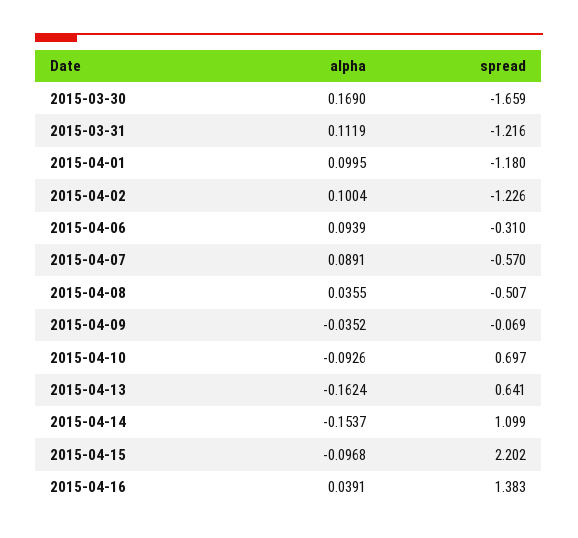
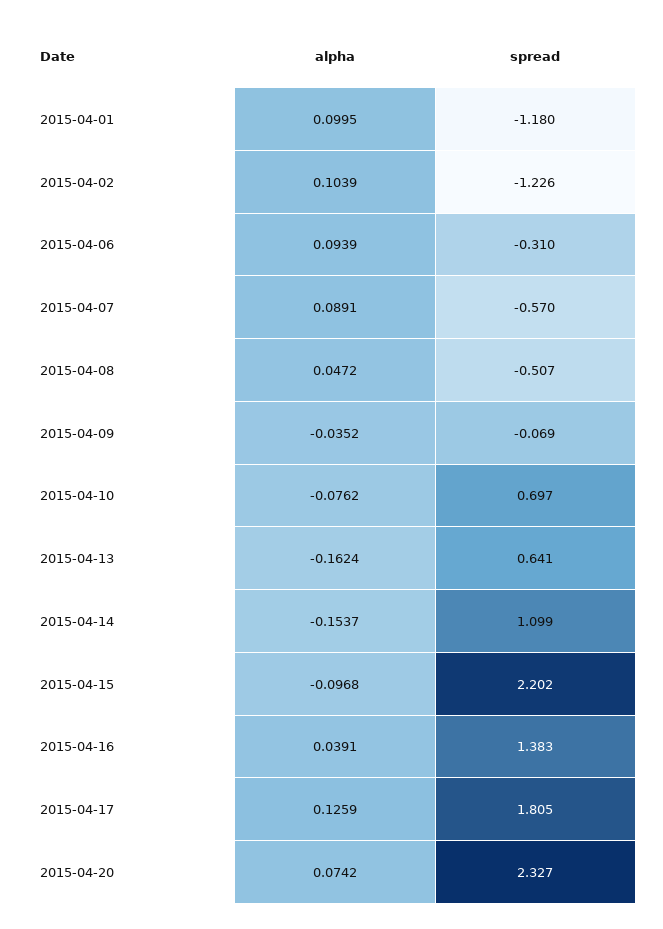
alpha, 2015-03-30: 0.169 -> none
spread, 2015-03-30: -1.659 -> none
alpha, 2015-03-31: 0.1119 -> none
spread, 2015-03-31: -1.216 -> none
alpha, 2015-04-02: 0.1004 -> 0.1039
alpha, 2015-04-08: 0.0355 -> 0.0472
alpha, 2015-04-10: -0.0926 -> -0.0762
alpha, 2015-04-17: none -> 0.1259
spread, 2015-04-17: none -> 1.805
alpha, 2015-04-20: none -> 0.0742
spread, 2015-04-20: none -> 2.327

